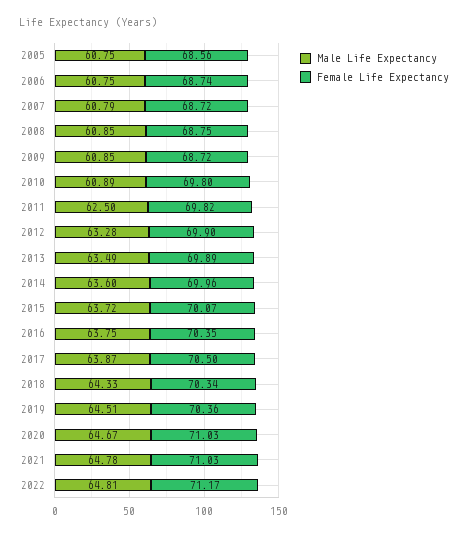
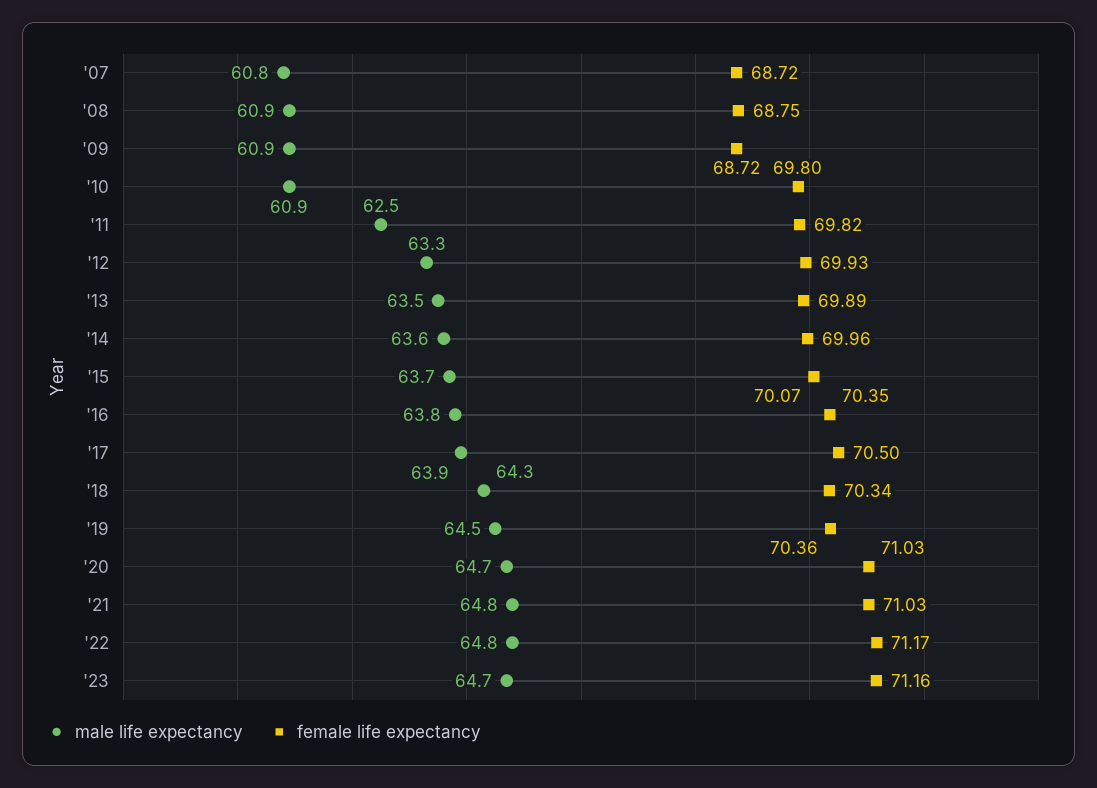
Male Life Expectancy, 2005: 60.75 -> none
Female Life Expectancy, 2005: 68.56 -> none
Male Life Expectancy, 2006: 60.75 -> none
Female Life Expectancy, 2006: 68.74 -> none
Female Life Expectancy, 2012: 69.9 -> 69.93
Male Life Expectancy, '23: none -> 64.7
Female Life Expectancy, '23: none -> 71.16

